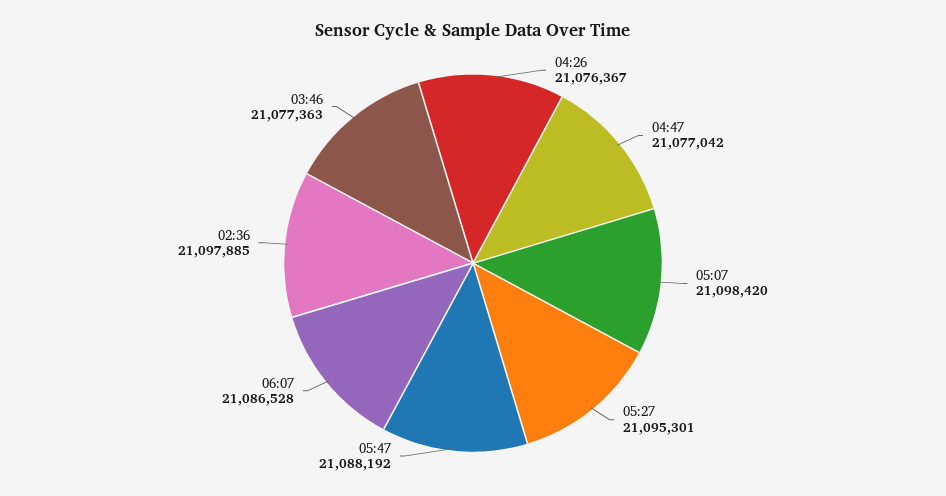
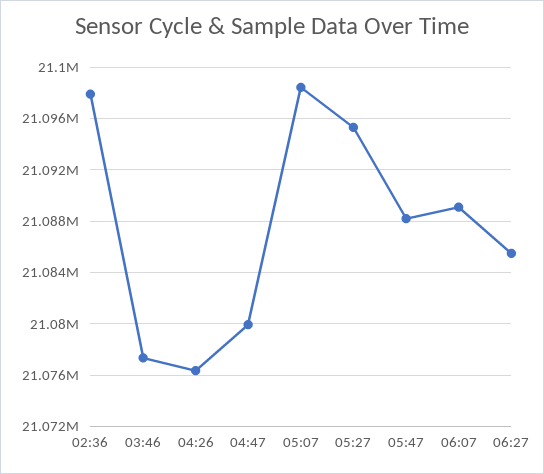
04:47: 21077042 -> 21080000
06:07: 21086528 -> 21089000
06:27: none -> 21085500

